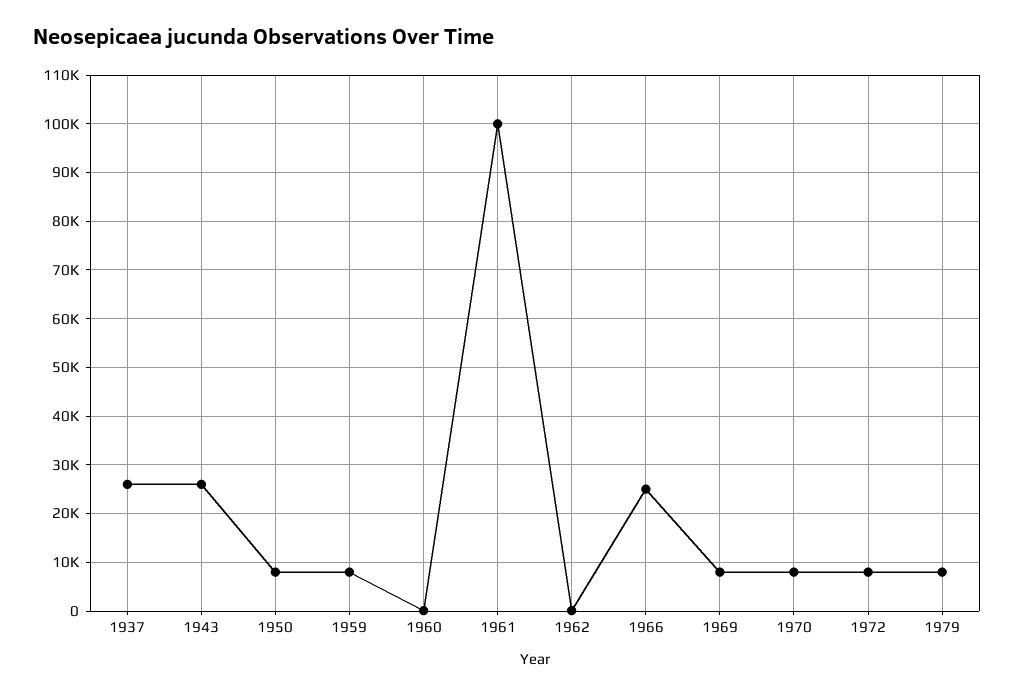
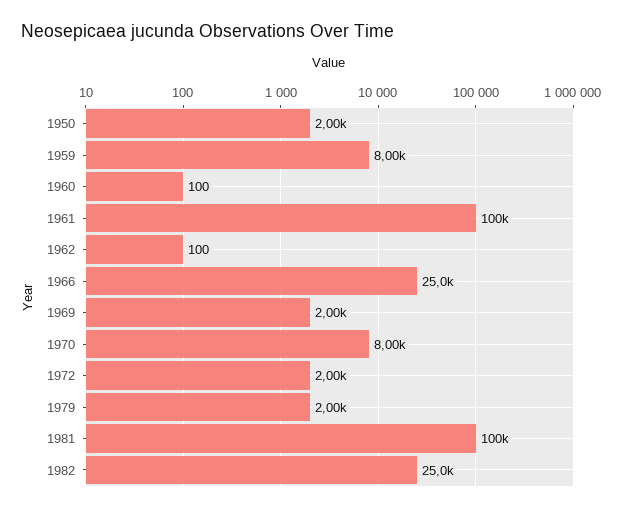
1937: 26000 -> none
1943: 26000 -> none
1950: 8000 -> 2000
1969: 8000 -> 2000
1972: 8000 -> 2000
1979: 8000 -> 2000
1981: none -> 100000
1982: none -> 25000

